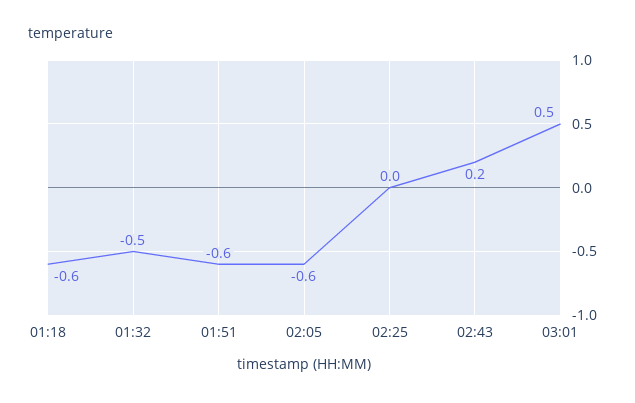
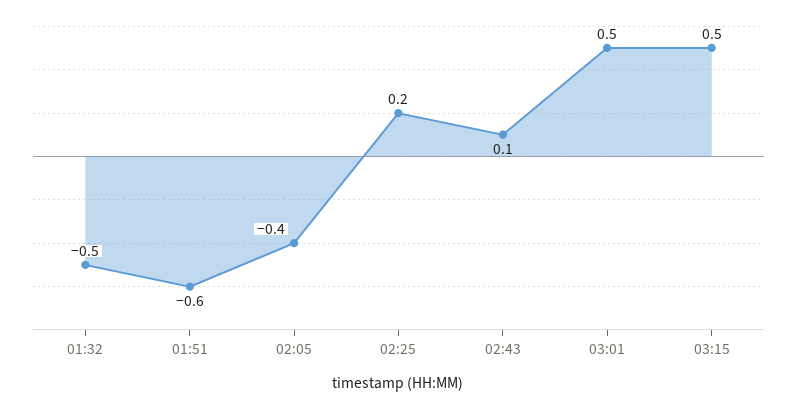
01:18: -0.6 -> none
02:05: -0.6 -> -0.4
02:25: 0 -> 0.2
02:43: 0.2 -> 0.1
03:15: none -> 0.5

